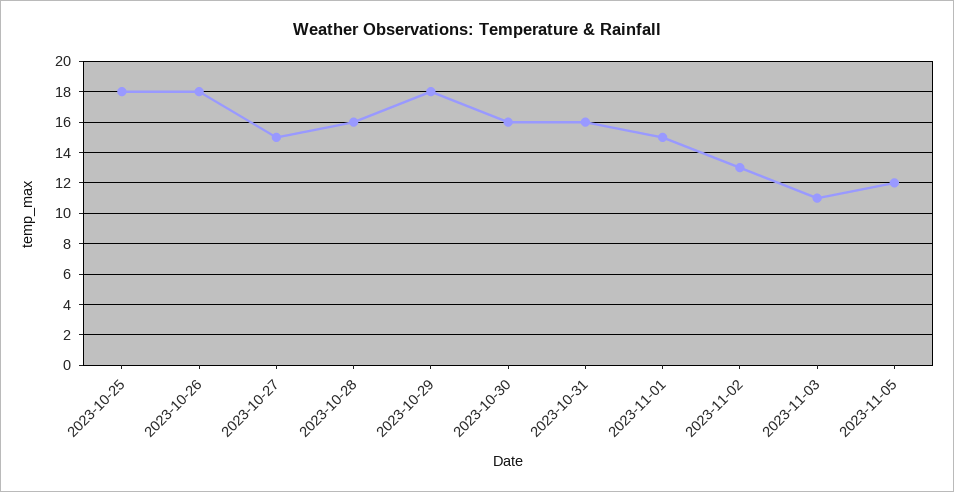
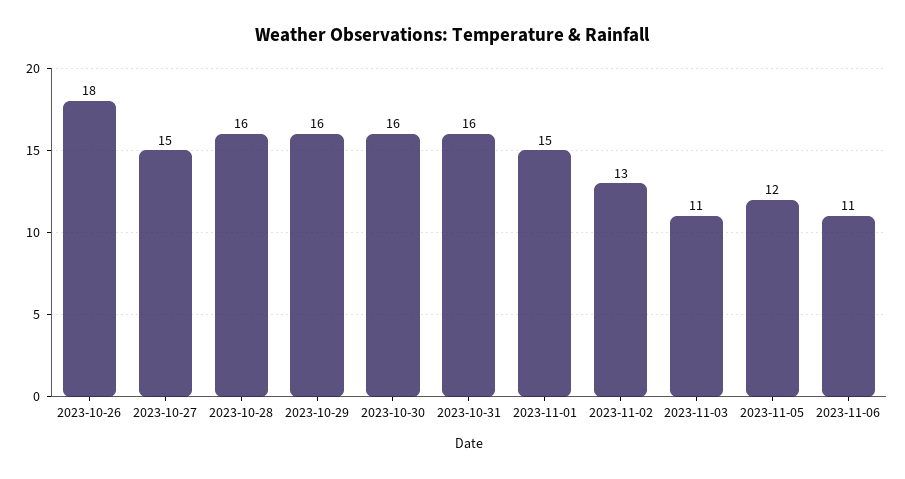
2023-10-25: 18 -> none
2023-10-29: 18 -> 16
2023-11-06: none -> 11

